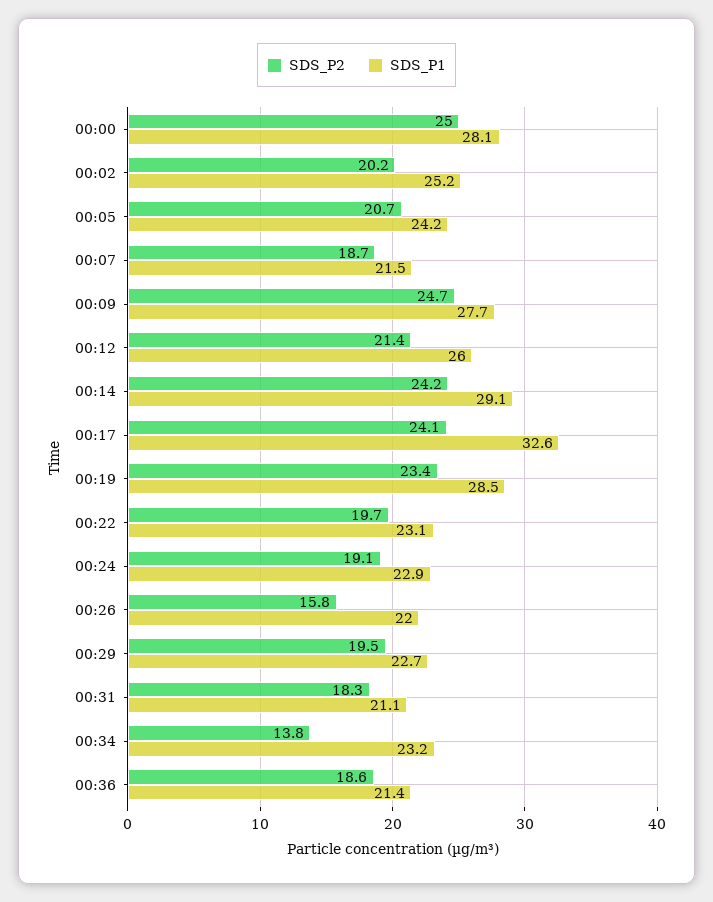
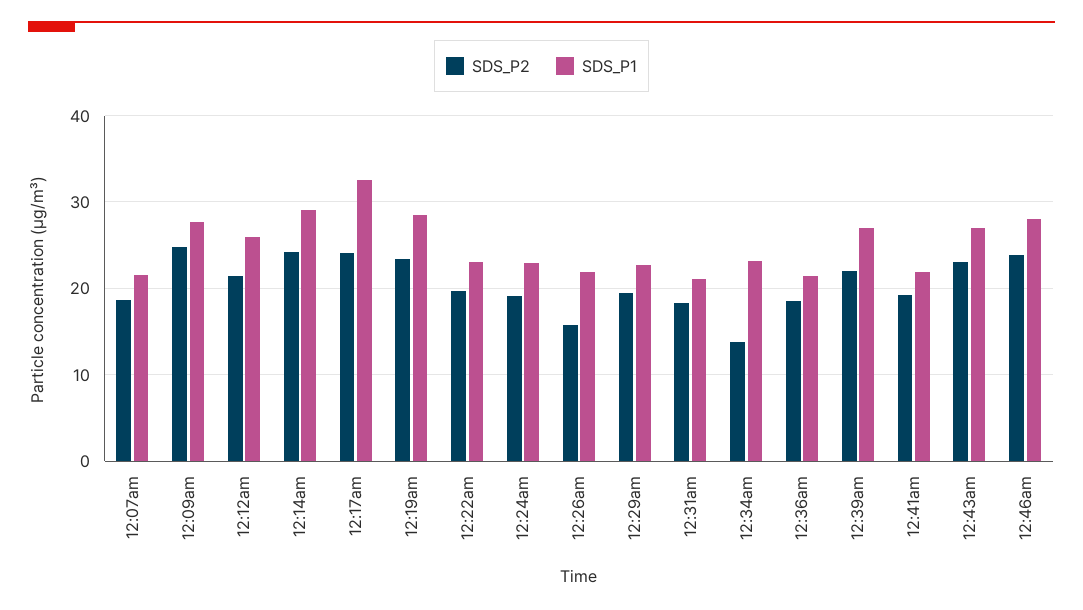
SDS_P2, 00:00: 25 -> none
SDS_P1, 00:00: 28.1 -> none
SDS_P2, 00:02: 20.2 -> none
SDS_P1, 00:02: 25.2 -> none
SDS_P2, 00:05: 20.7 -> none
SDS_P1, 00:05: 24.2 -> none
SDS_P2, 12:39am: none -> 22
SDS_P1, 12:39am: none -> 27
SDS_P2, 12:41am: none -> 19
SDS_P1, 12:41am: none -> 22
SDS_P2, 12:43am: none -> 23
SDS_P1, 12:43am: none -> 27
SDS_P2, 12:46am: none -> 24
SDS_P1, 12:46am: none -> 28

